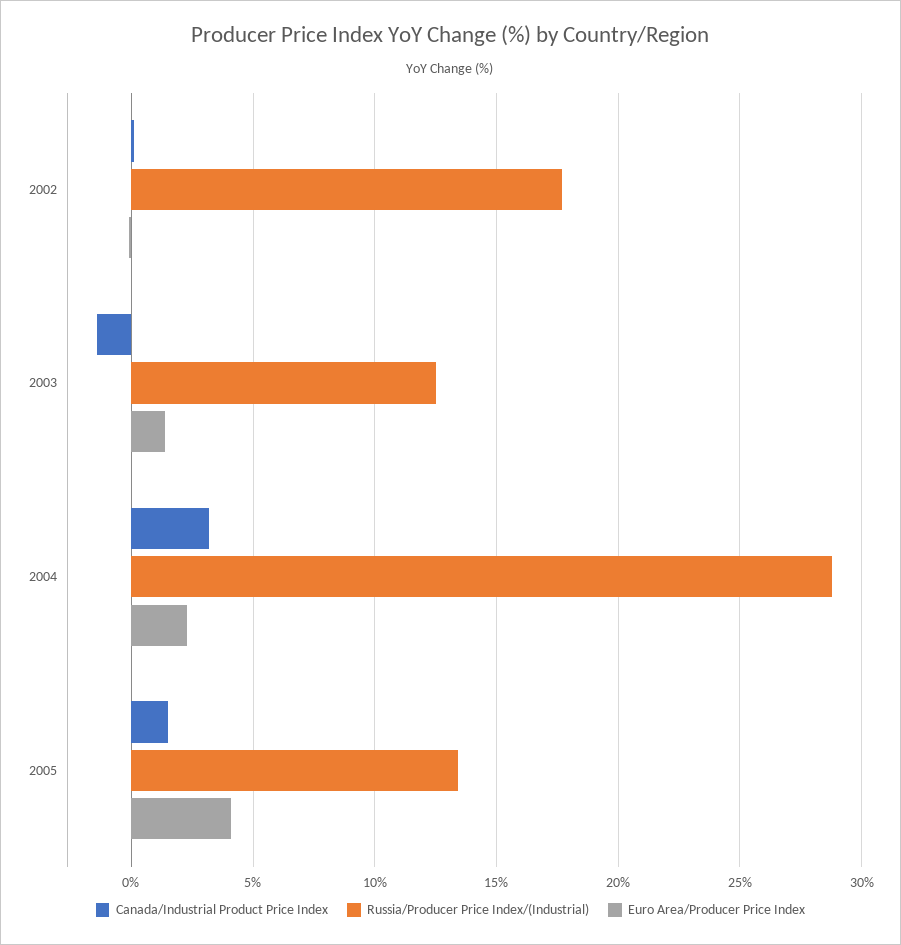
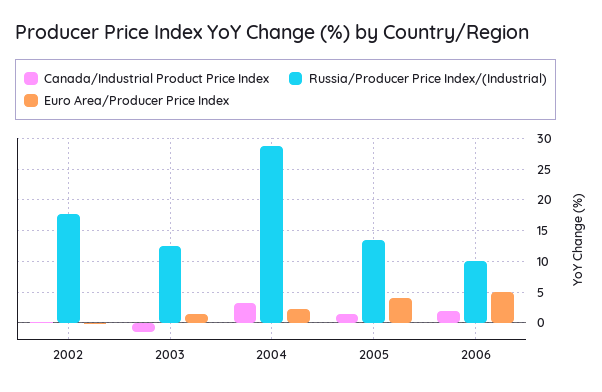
Canada/Industrial Product Price Index, 2006: none -> 2
Russia/Producer Price Index/(Industrial), 2006: none -> 10
Euro Area/Producer Price Index, 2006: none -> 5

